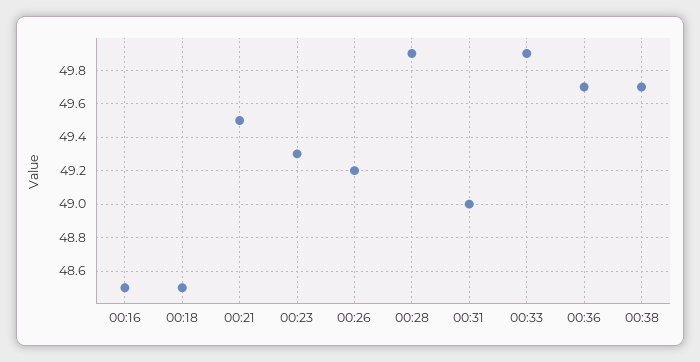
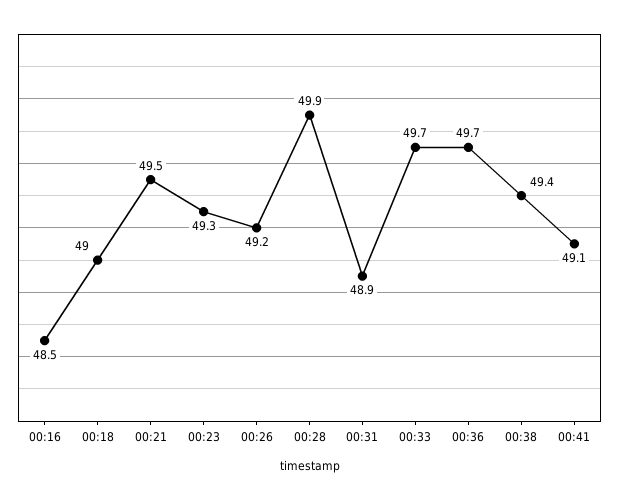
00:18: 48.5 -> 49
00:31: 49 -> 48.9
00:33: 49.9 -> 49.7
00:38: 49.7 -> 49.4
00:41: none -> 49.1

